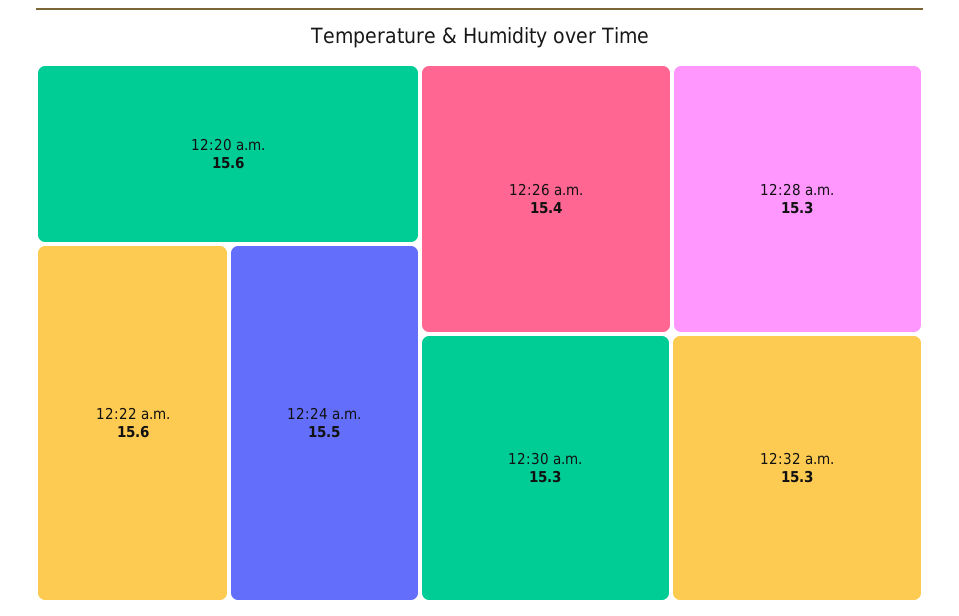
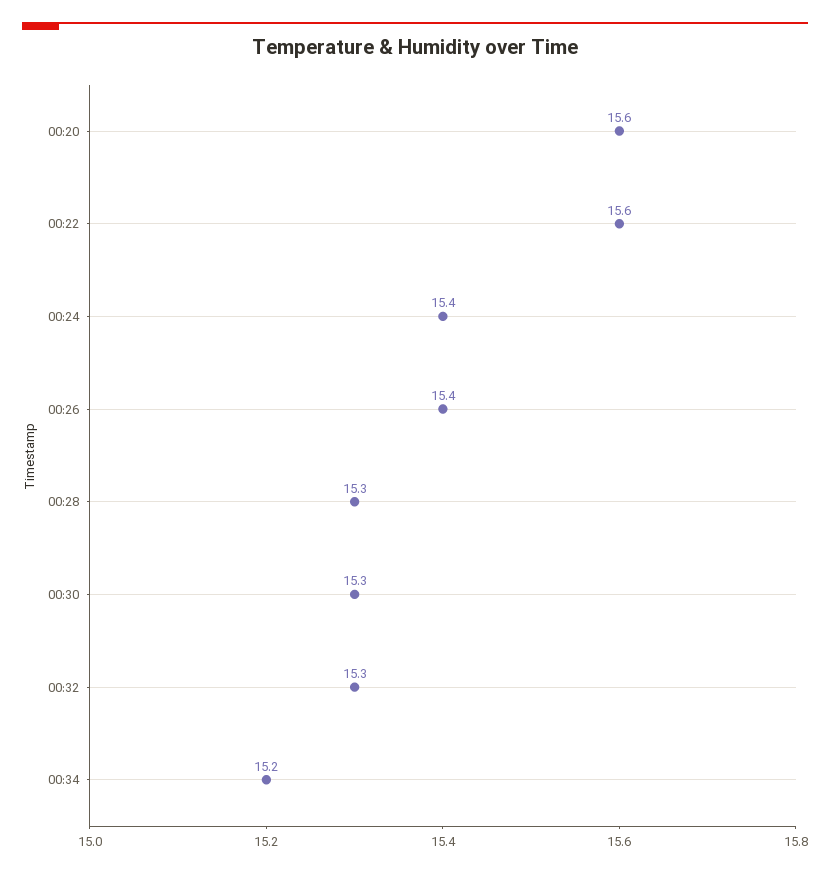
12:24 a.m.: 15.5 -> 15.4
00:34: none -> 15.2

